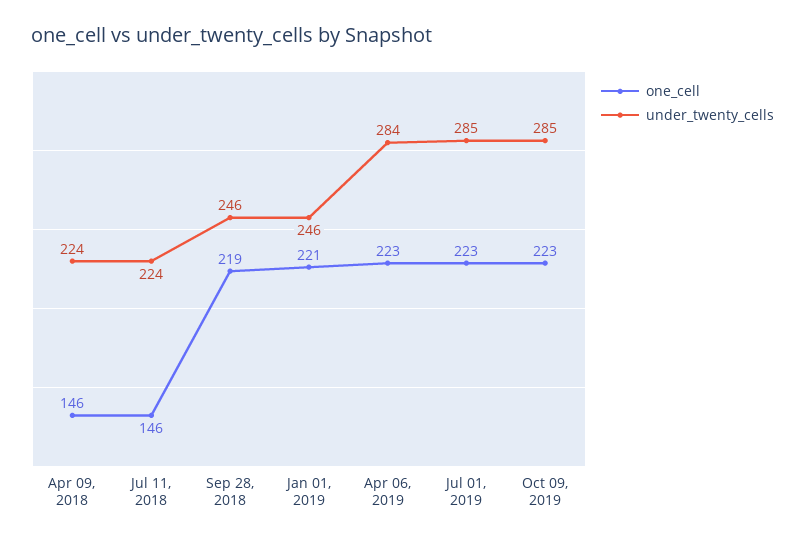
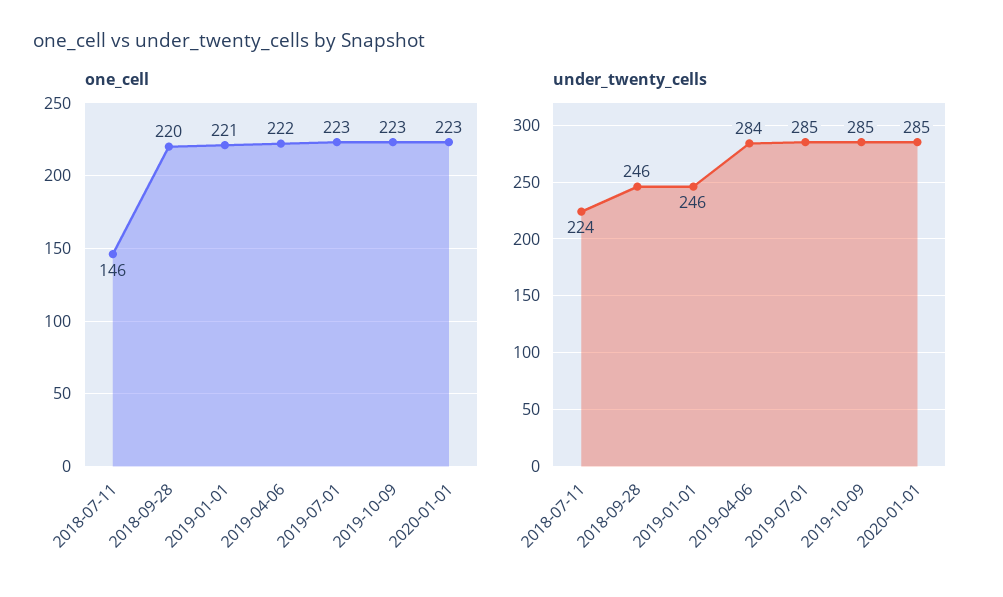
one_cell, Apr 09, 2018: 146 -> none
under_twenty_cells, Apr 09, 2018: 224 -> none
one_cell, Sep 28, 2018: 219 -> 220
one_cell, Apr 06, 2019: 223 -> 222
one_cell, 2020-01-01: none -> 223
under_twenty_cells, 2020-01-01: none -> 285

